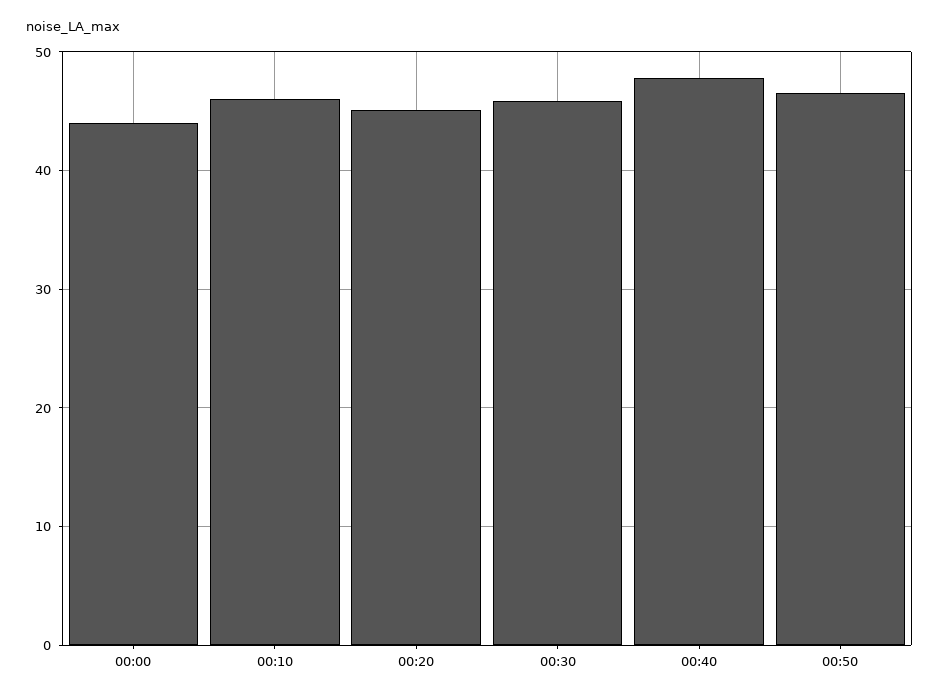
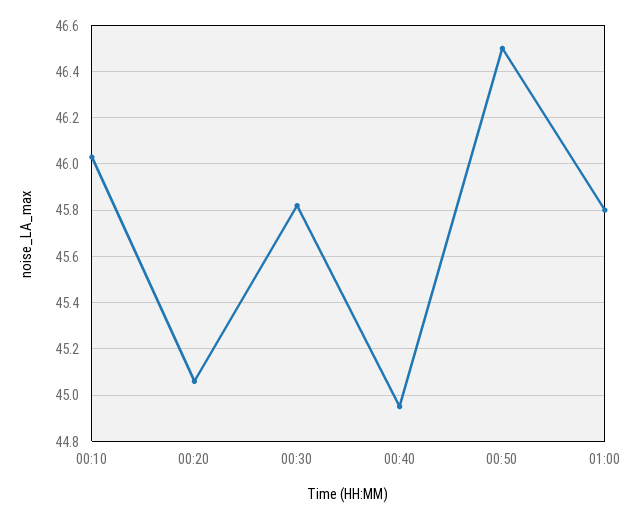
00:00: 44 -> none
00:40: 48 -> 44.95
01:00: none -> 45.8

